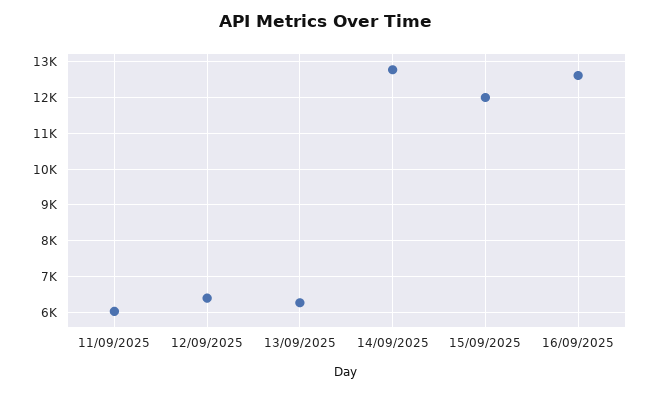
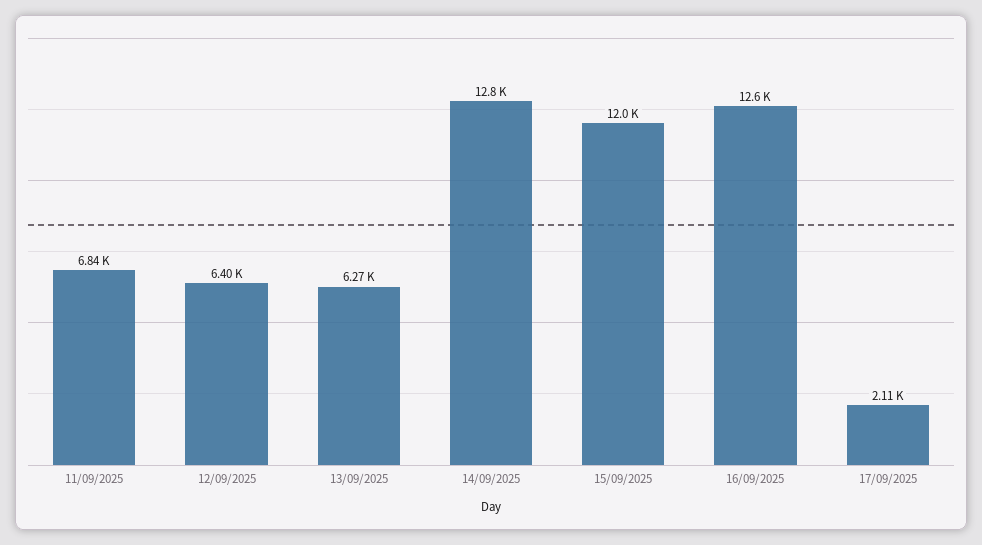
11/09/2025: 6000 -> 6840
17/09/2025: none -> 2110

